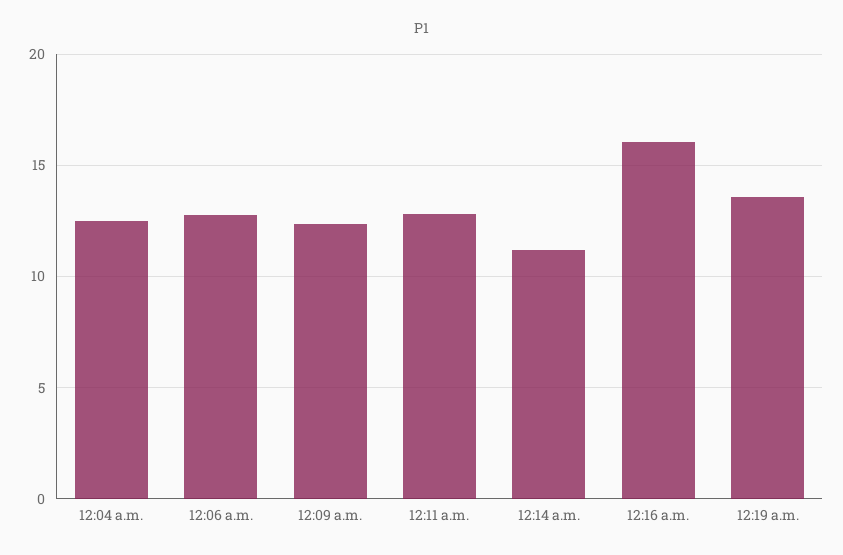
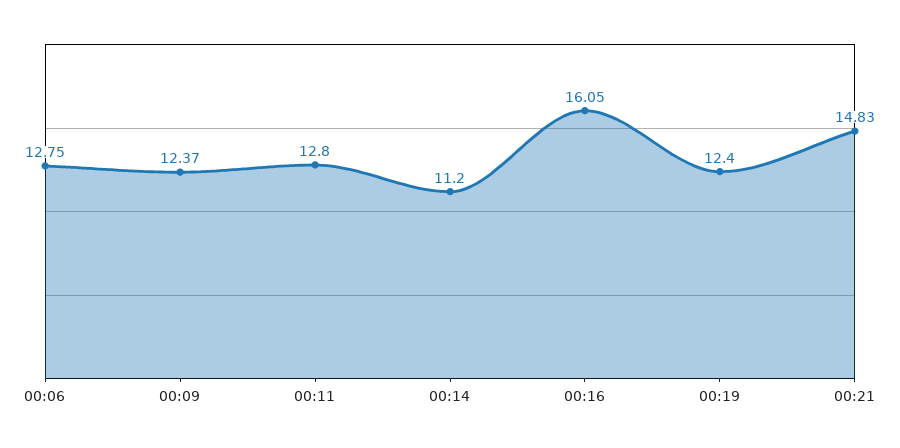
12:04 a.m.: 12.5 -> none
12:19 a.m.: 13.5 -> 12.4
00:21: none -> 14.83

